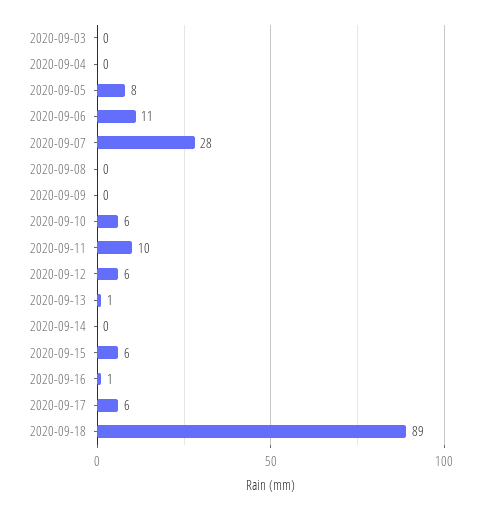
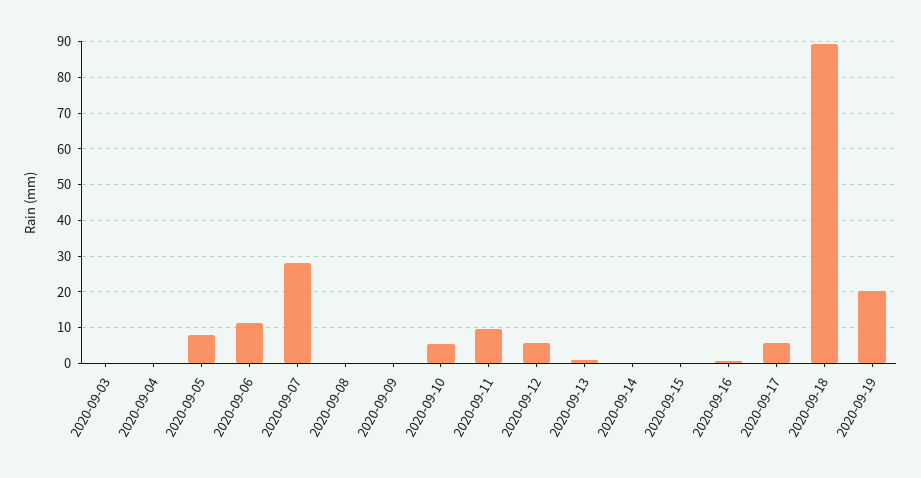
2020-09-15: 6 -> 0
2020-09-19: none -> 20

